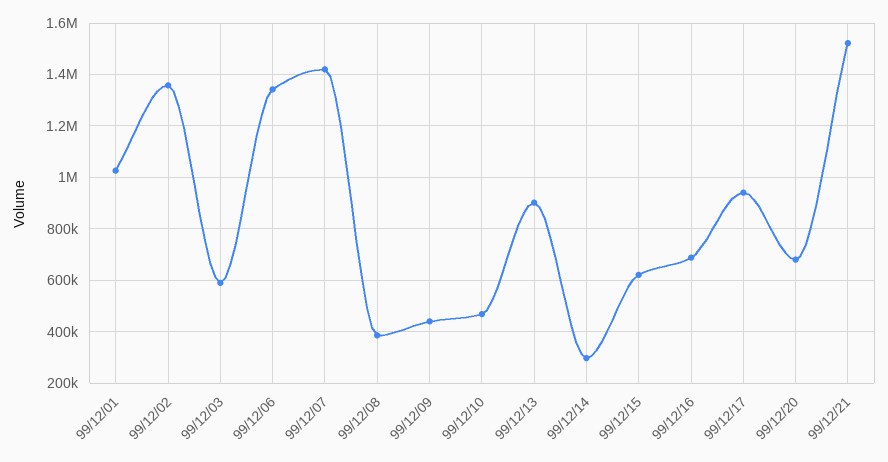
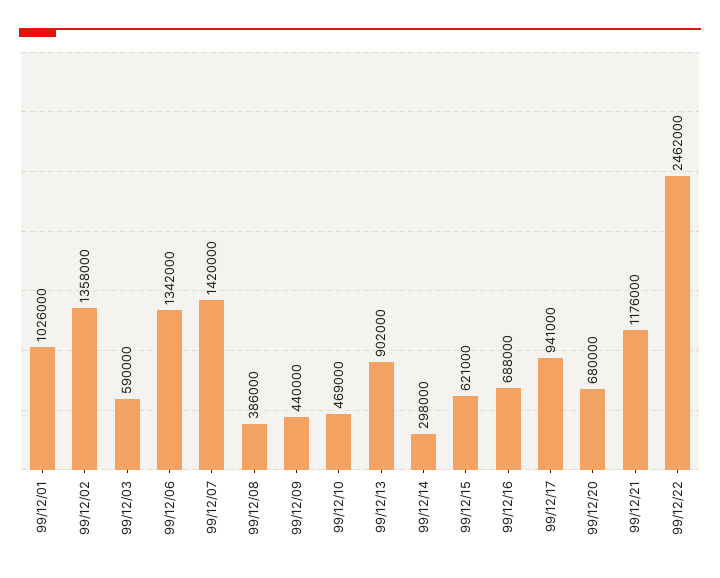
99/12/21: 1525000 -> 1176000
99/12/22: none -> 2462000

